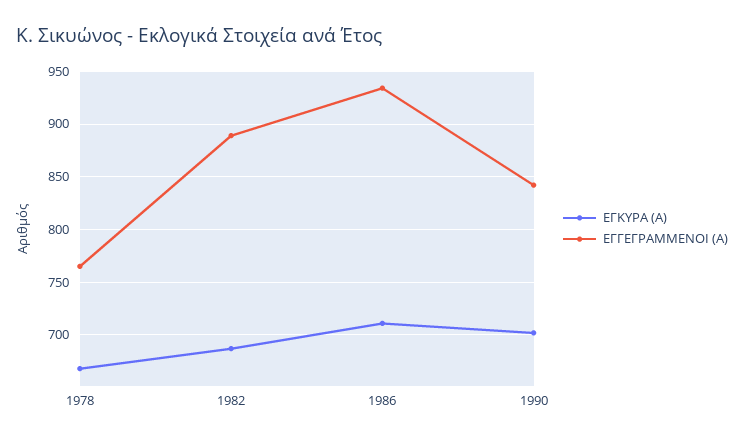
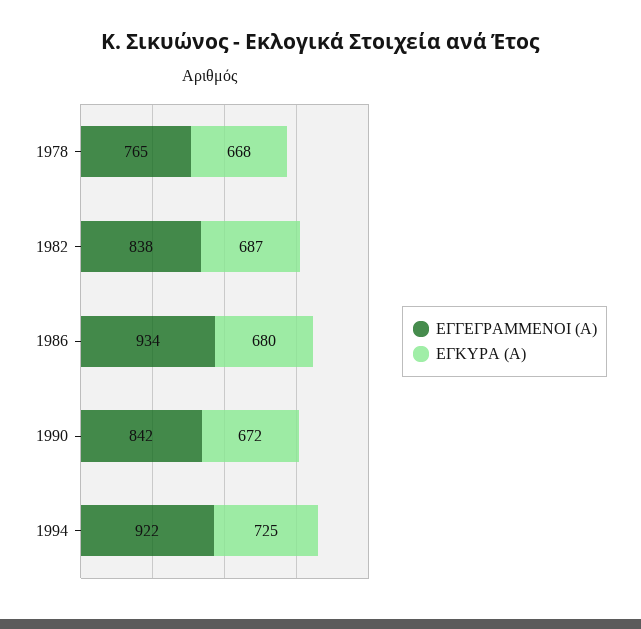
ΕΓΓΕΓΡΑΜΜΕΝΟΙ (Α), 1982: 890 -> 838
ΕΓΚΥΡΑ (Α), 1986: 710 -> 680
ΕΓΚΥΡΑ (Α), 1990: 700 -> 672
ΕΓΓΕΓΡΑΜΜΕΝΟΙ (Α), 1994: none -> 922
ΕΓΚΥΡΑ (Α), 1994: none -> 725

